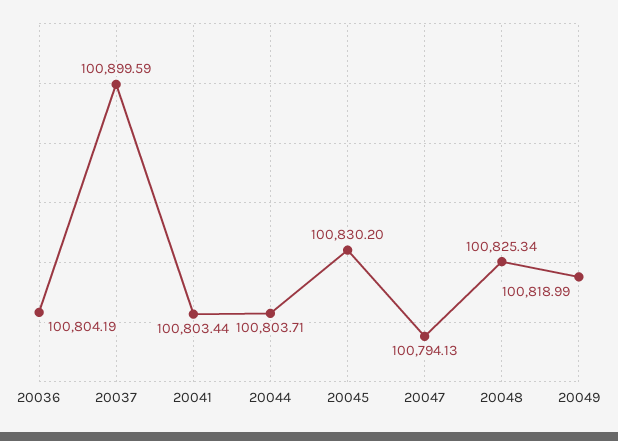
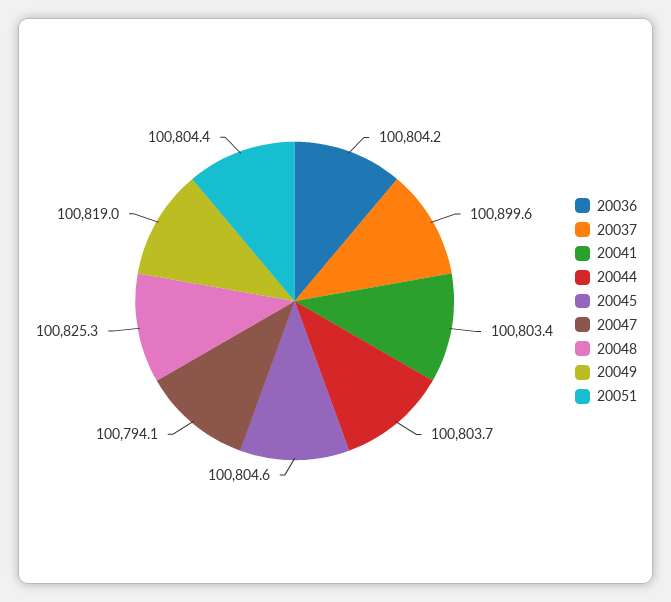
20045: 100830.2 -> 100804.6
20051: none -> 100804.4

